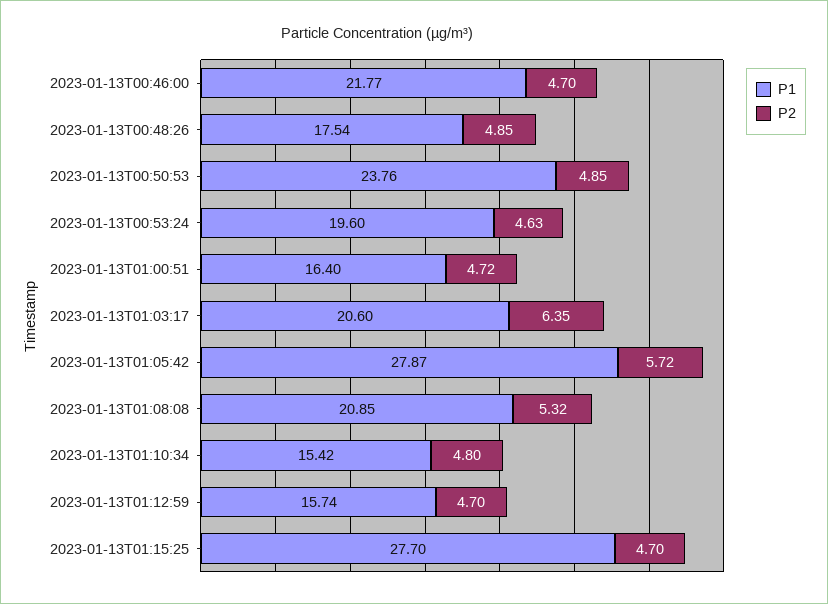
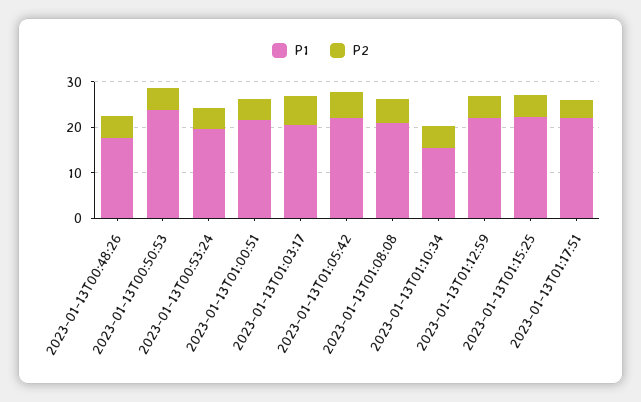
P1, 2023-01-13T00:46:00: 21.77 -> none
P2, 2023-01-13T00:46:00: 4.7 -> none
P1, 2023-01-13T01:00:51: 16.4 -> 22
P1, 2023-01-13T01:05:42: 27.87 -> 22
P1, 2023-01-13T01:12:59: 15.74 -> 22
P1, 2023-01-13T01:15:25: 27.7 -> 22
P1, 2023-01-13T01:17:51: none -> 22
P2, 2023-01-13T01:17:51: none -> 4

